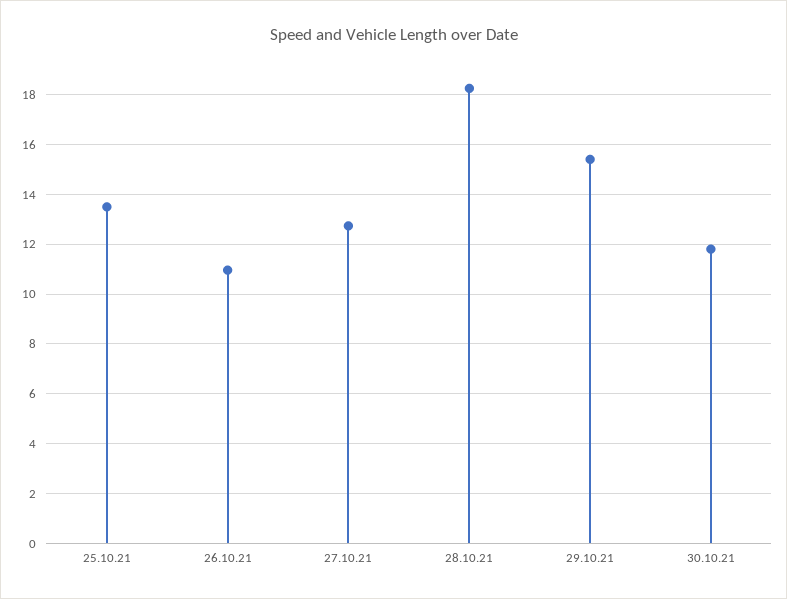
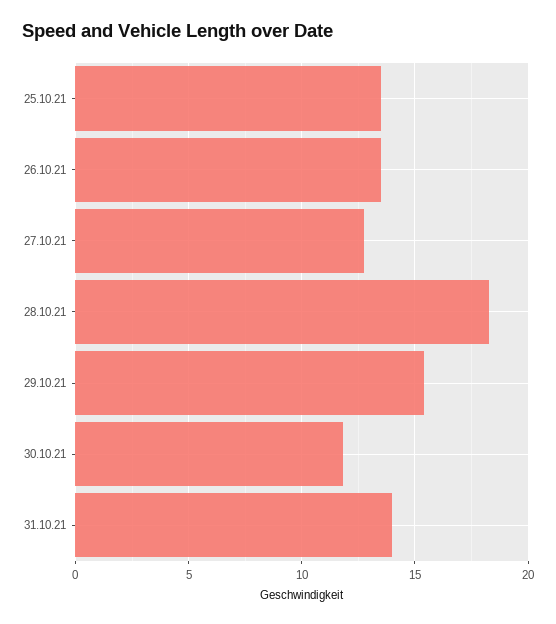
26.10.21: 11 -> 13.5
31.10.21: none -> 14

